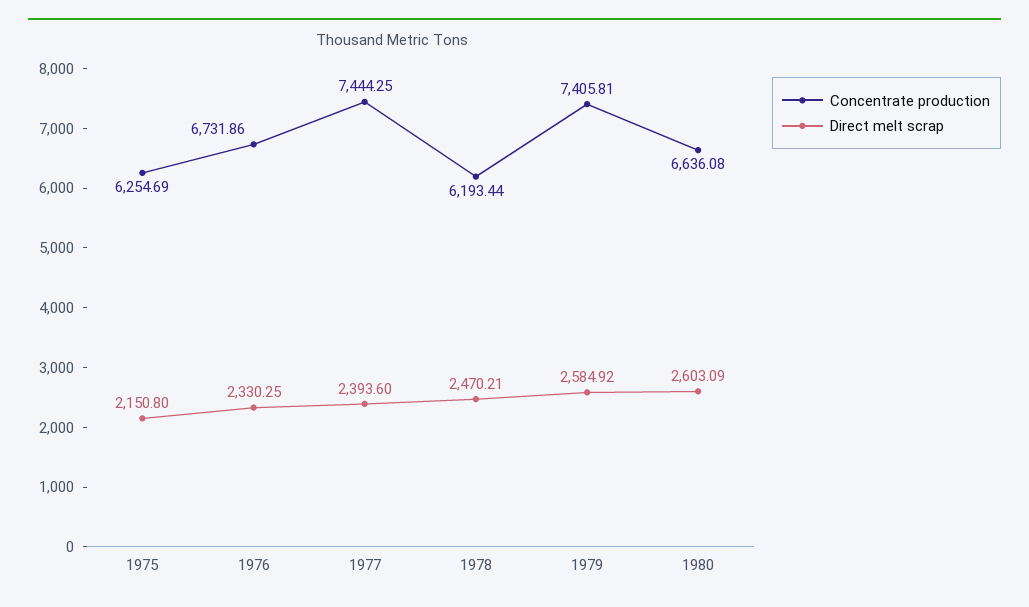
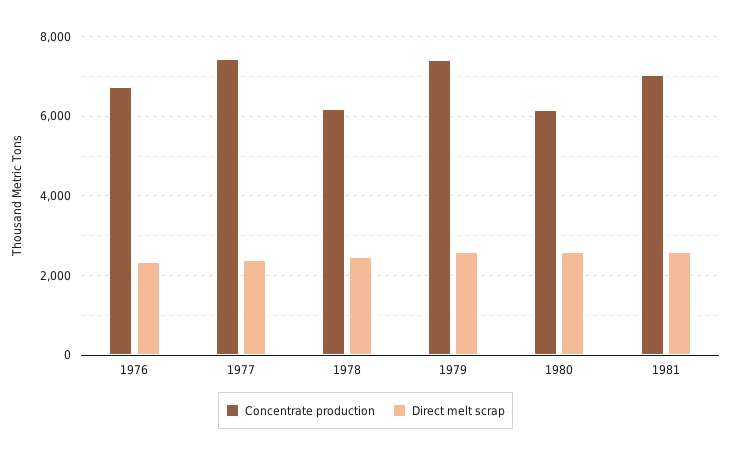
Concentrate production, 1975: 6254.69 -> none
Direct melt scrap, 1975: 2150.8 -> none
Concentrate production, 1980: 6636.08 -> 6200
Concentrate production, 1981: none -> 7000
Direct melt scrap, 1981: none -> 2600

